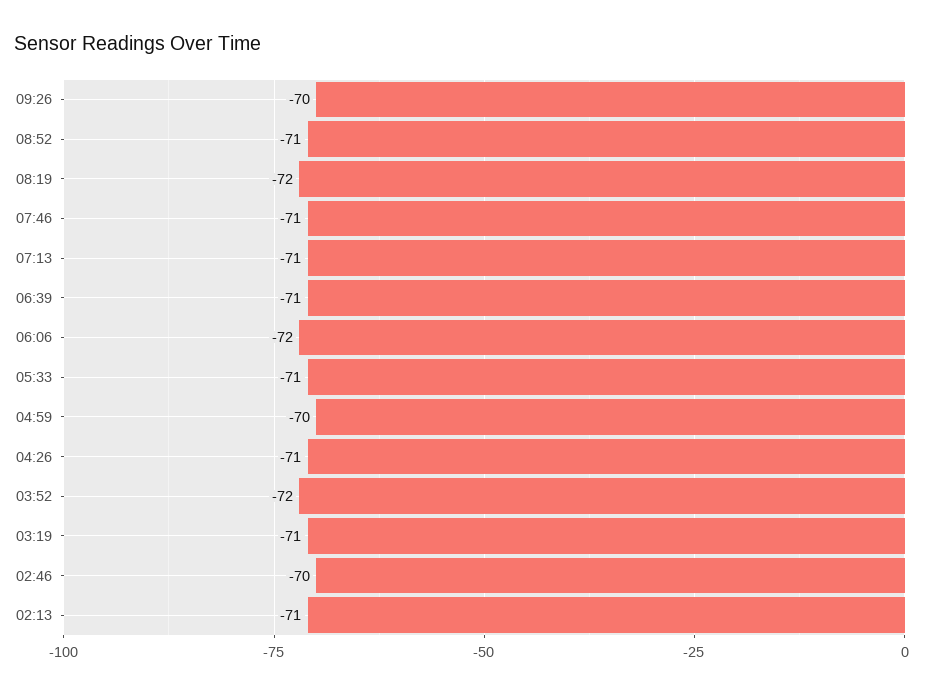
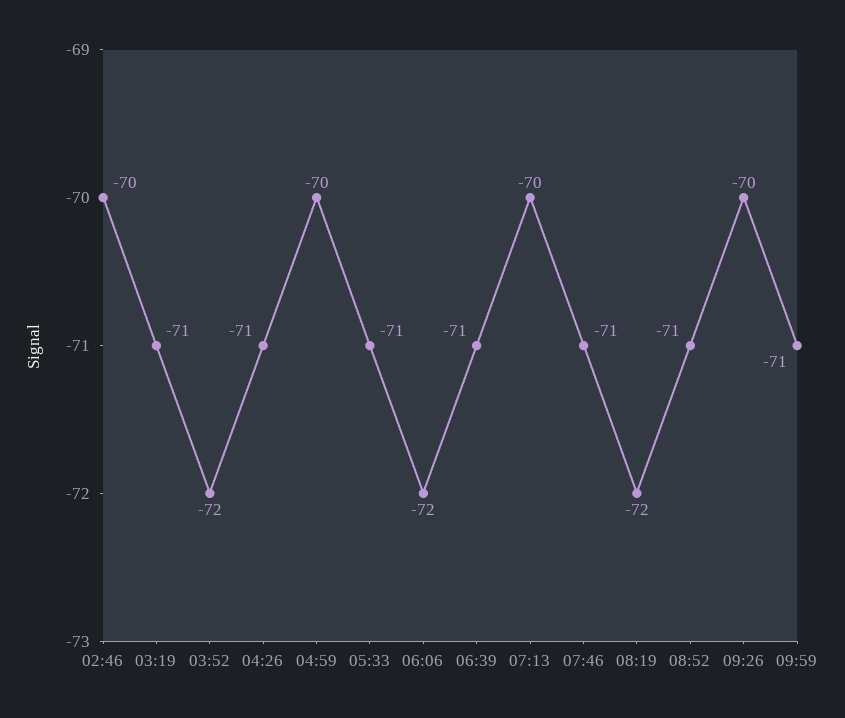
07:13: -71 -> -70
02:13: -71 -> none
09:59: none -> -71

